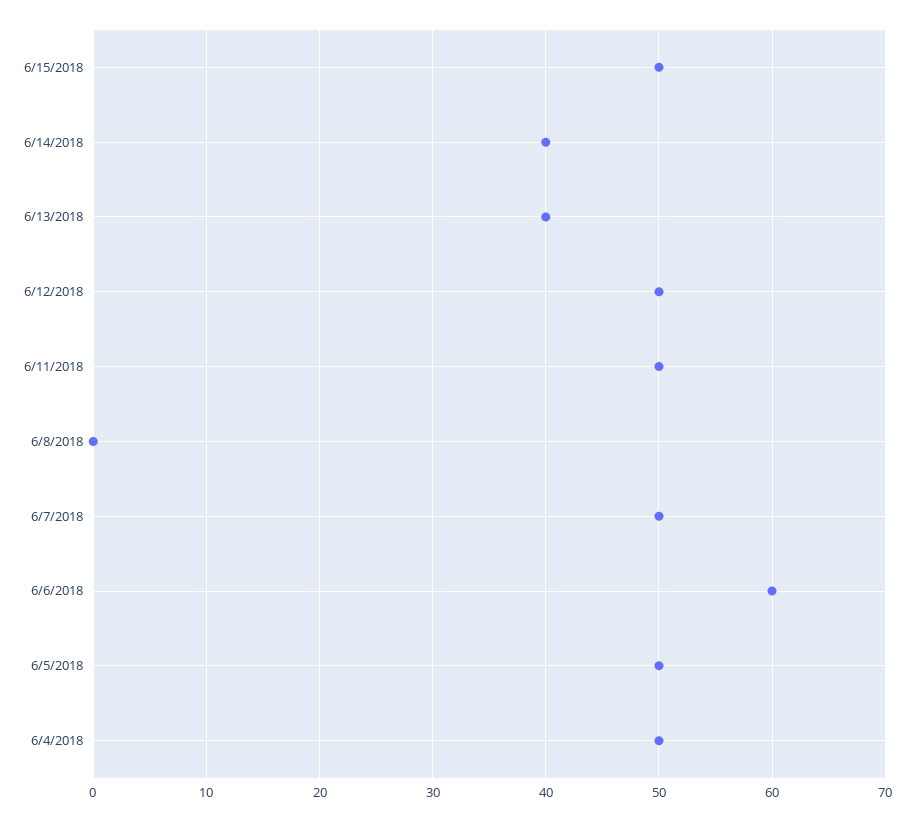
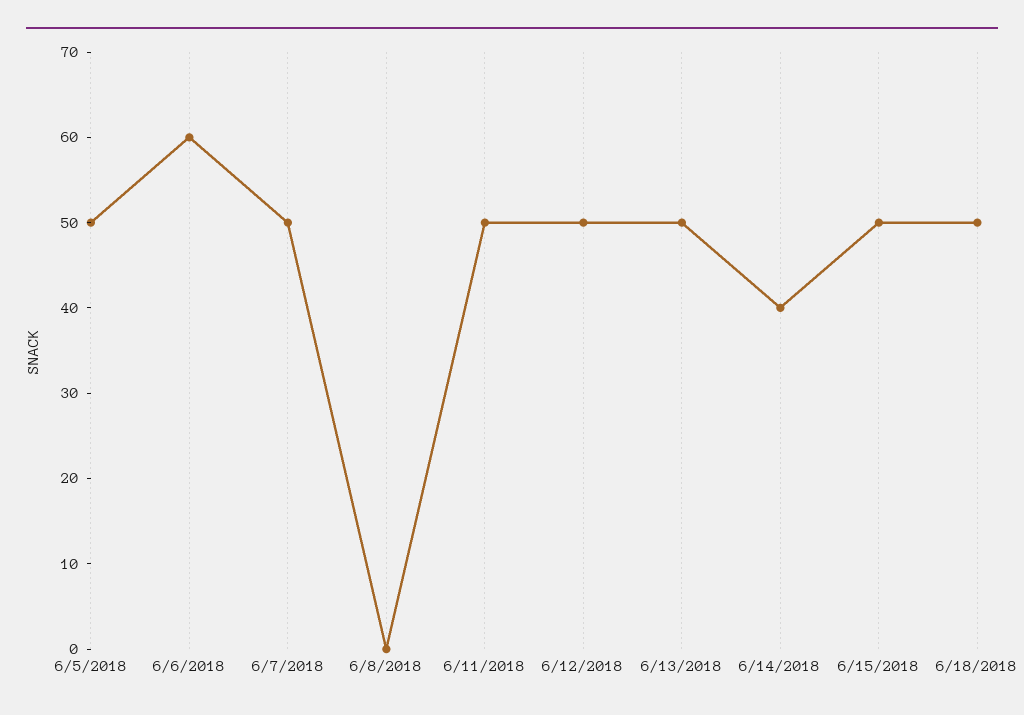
6/13/2018: 40 -> 50
6/4/2018: 50 -> none
6/18/2018: none -> 50

